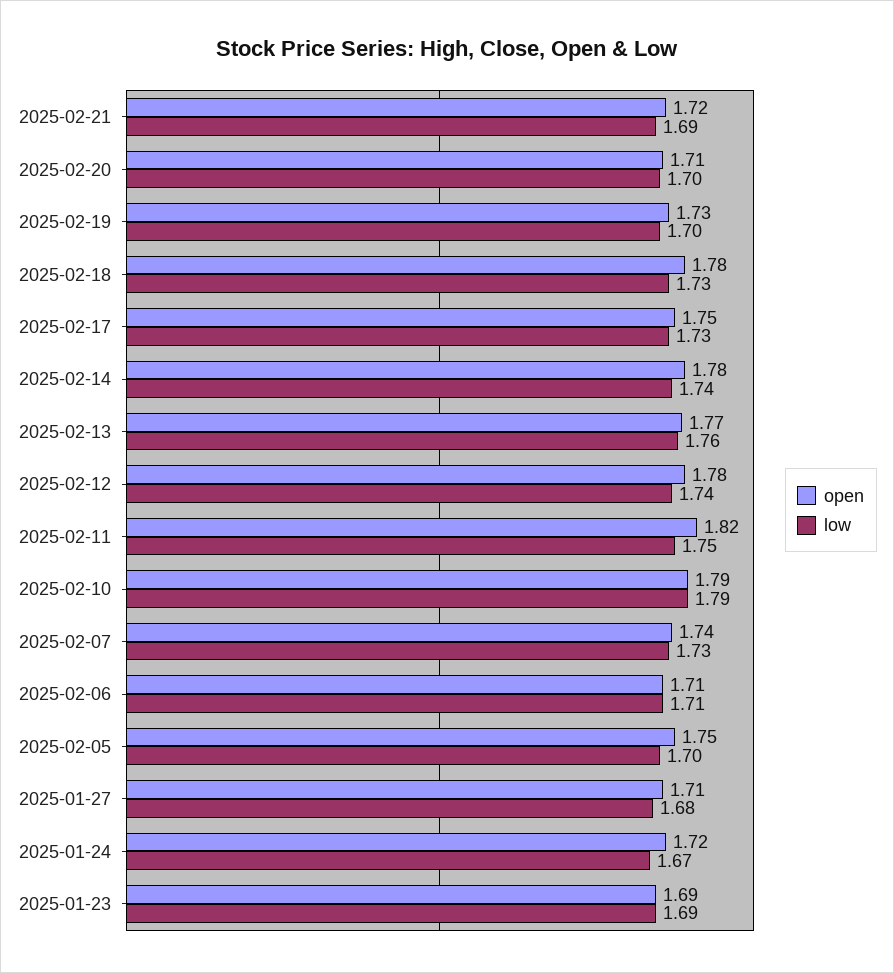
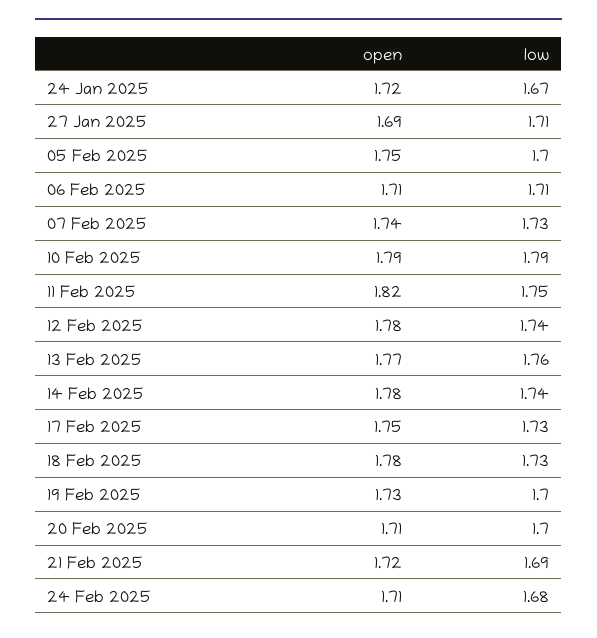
open, 2025-01-27: 1.71 -> 1.69
low, 2025-01-27: 1.68 -> 1.71
open, 2025-01-23: 1.69 -> none
low, 2025-01-23: 1.69 -> none
open, 24 Feb 2025: none -> 1.71
low, 24 Feb 2025: none -> 1.68

